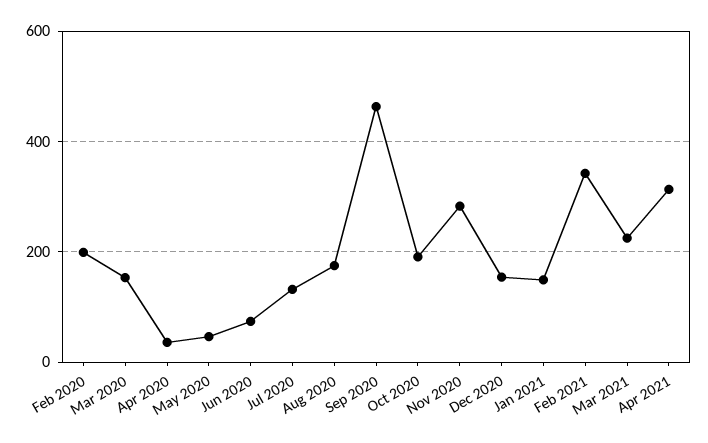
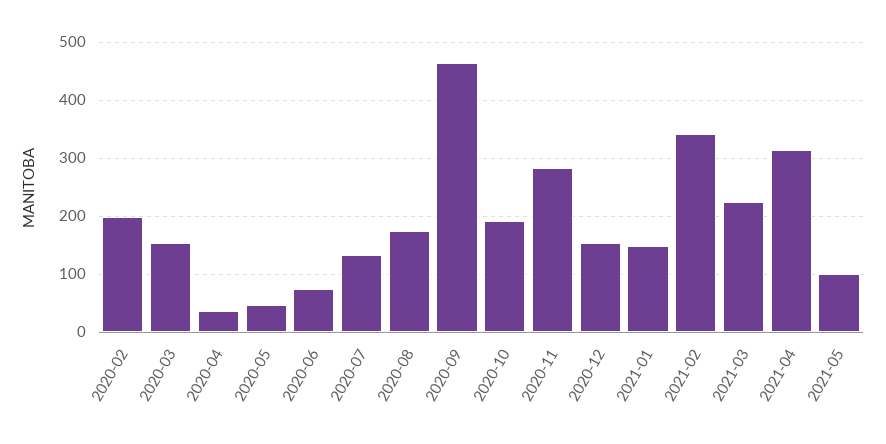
2021-05: none -> 100

